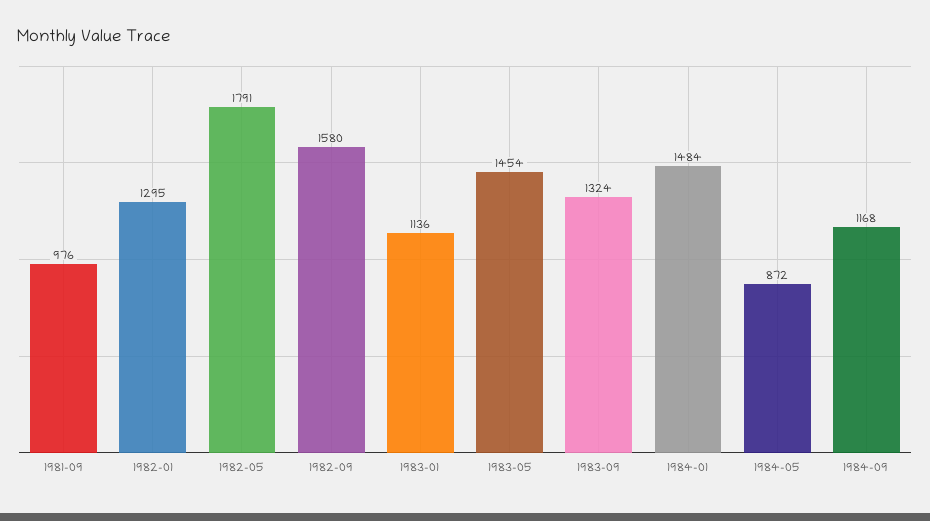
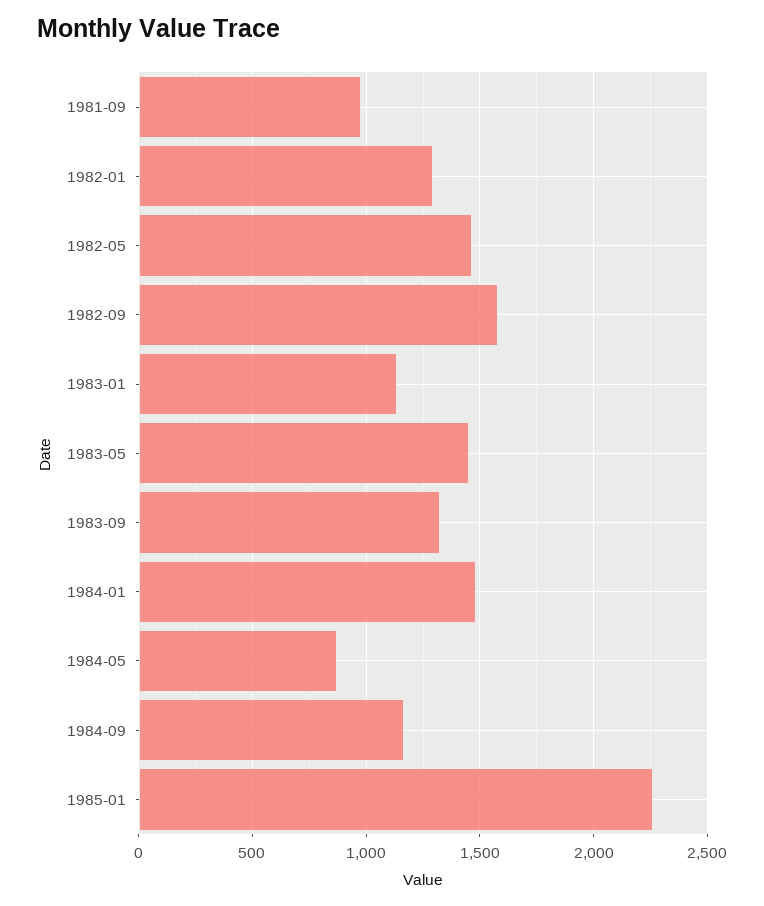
1982-05: 1791 -> 1450
1985-01: none -> 2250

